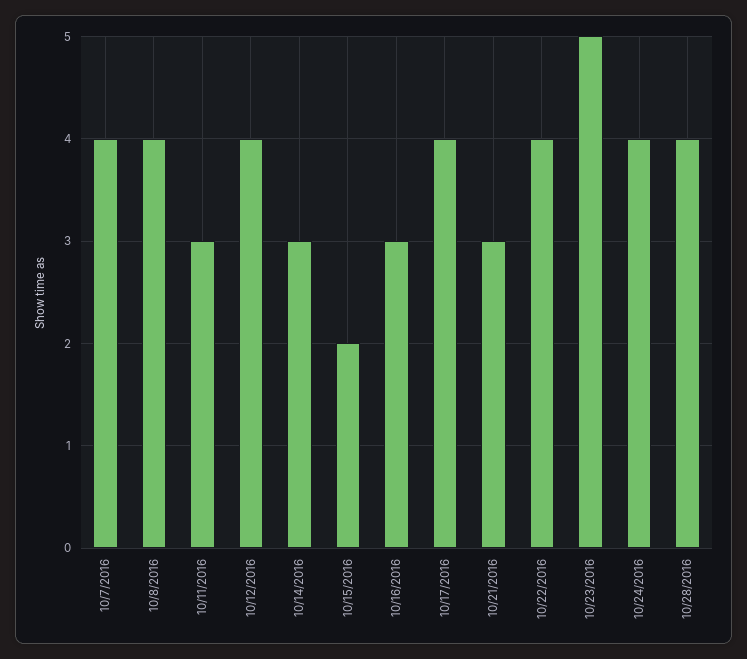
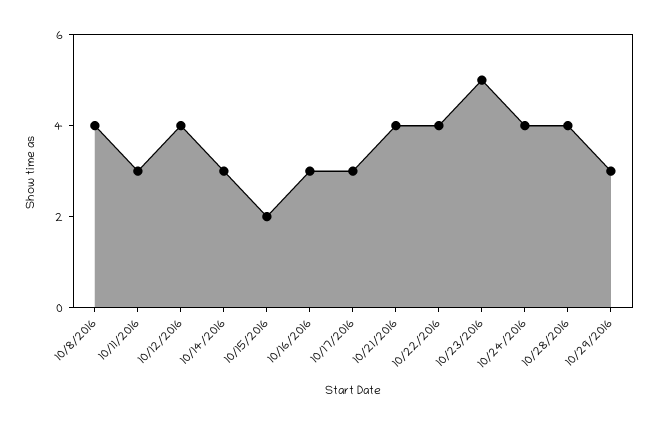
10/7/2016: 4 -> none
10/17/2016: 4 -> 3
10/21/2016: 3 -> 4
10/29/2016: none -> 3

